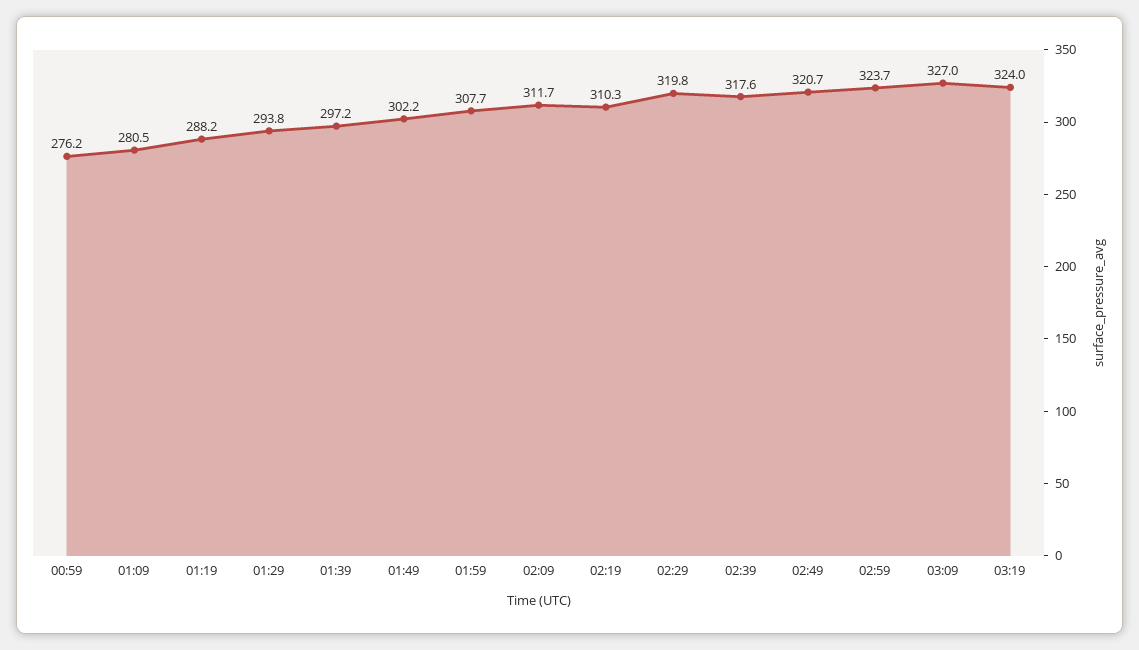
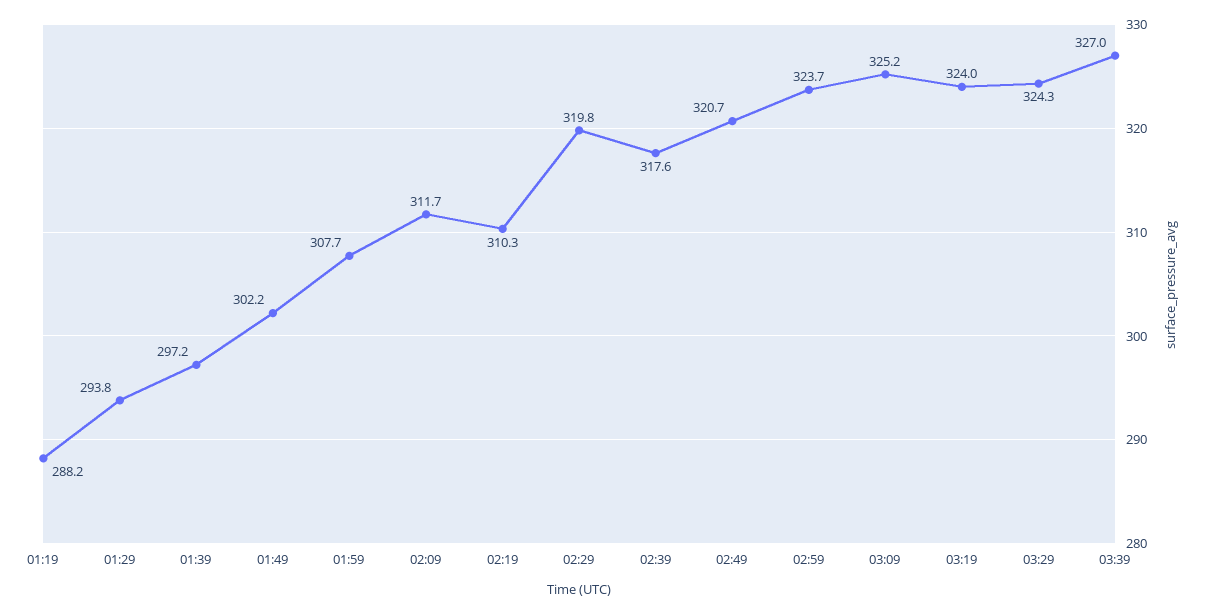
00:59: 276.2 -> none
01:09: 280.5 -> none
03:09: 327 -> 325.2
03:29: none -> 324.3
03:39: none -> 327

